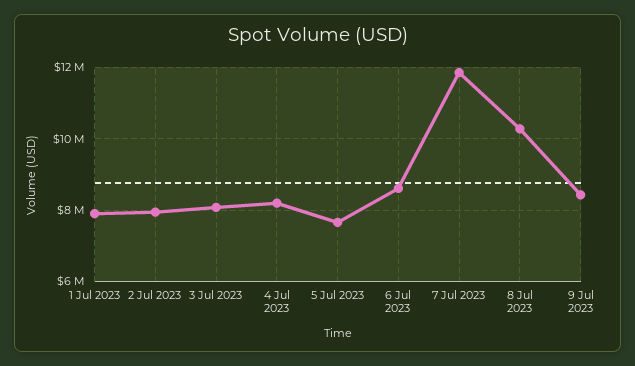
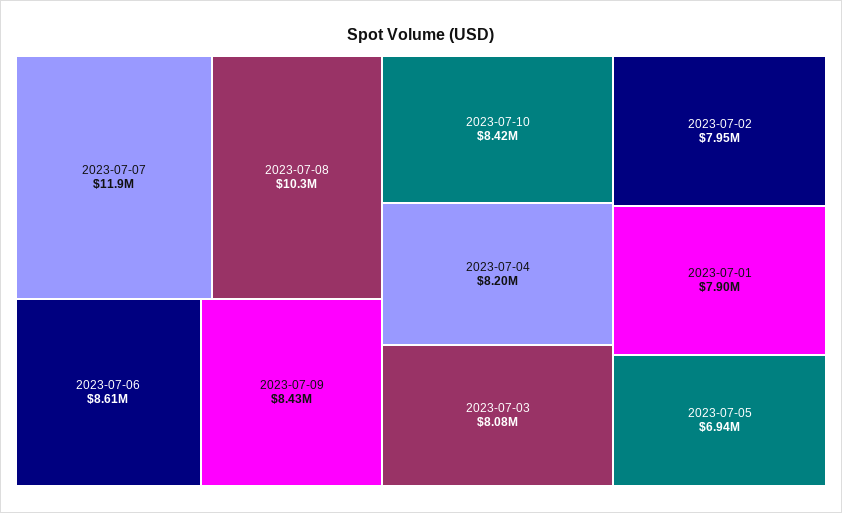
5 Jul 2023: 7600000 -> 6940000
2023-07-10: none -> 8420000

